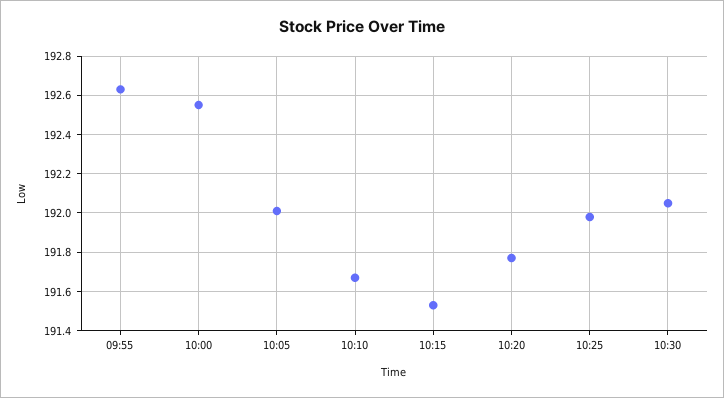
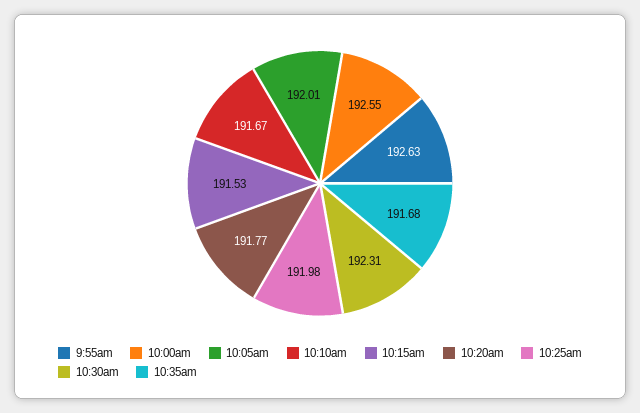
10:30: 192.05 -> 192.31
10:35am: none -> 191.68

